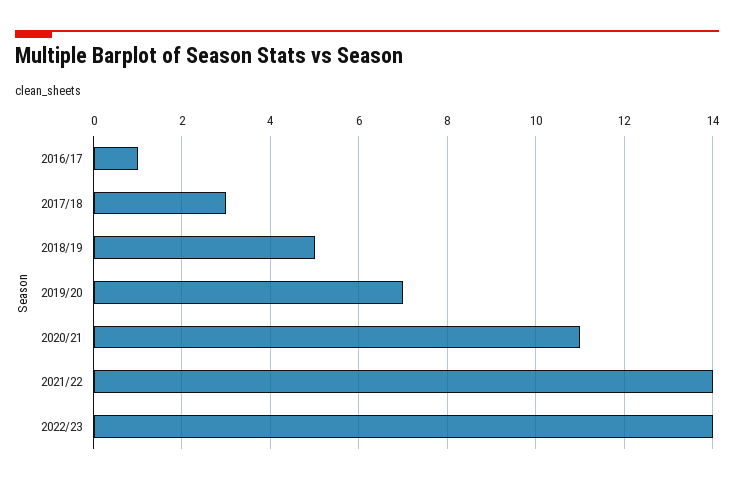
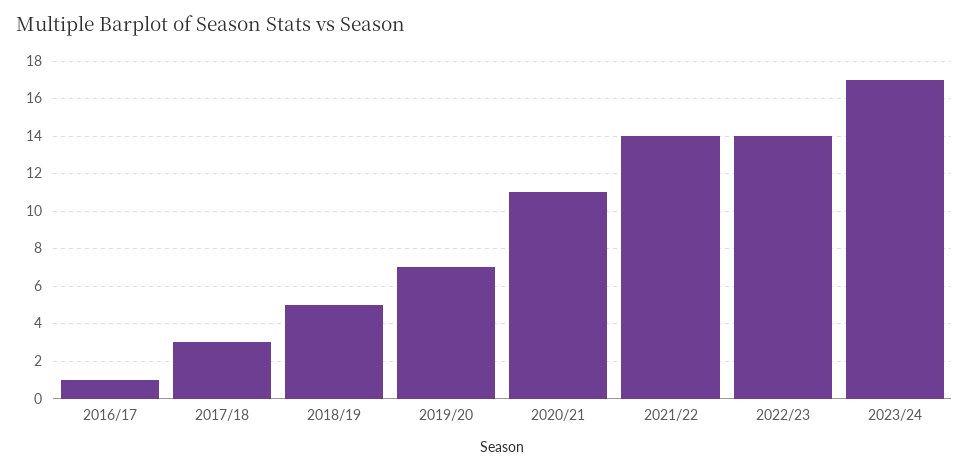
2023/24: none -> 17

